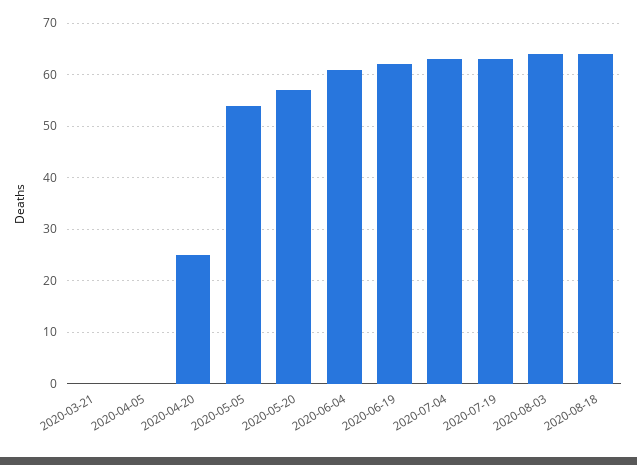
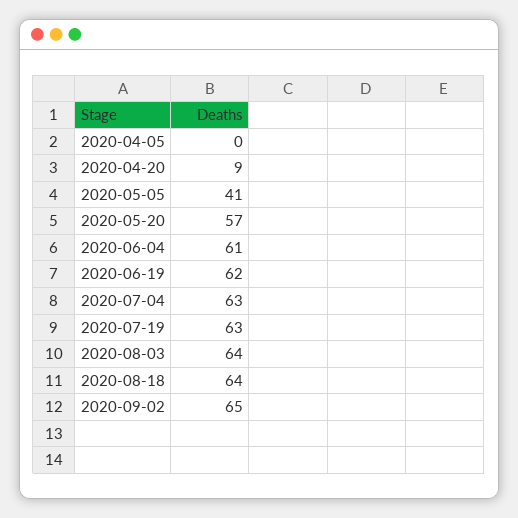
2020-03-21: 0 -> none
2020-04-20: 25 -> 9
2020-05-05: 55 -> 41
2020-09-02: none -> 65

